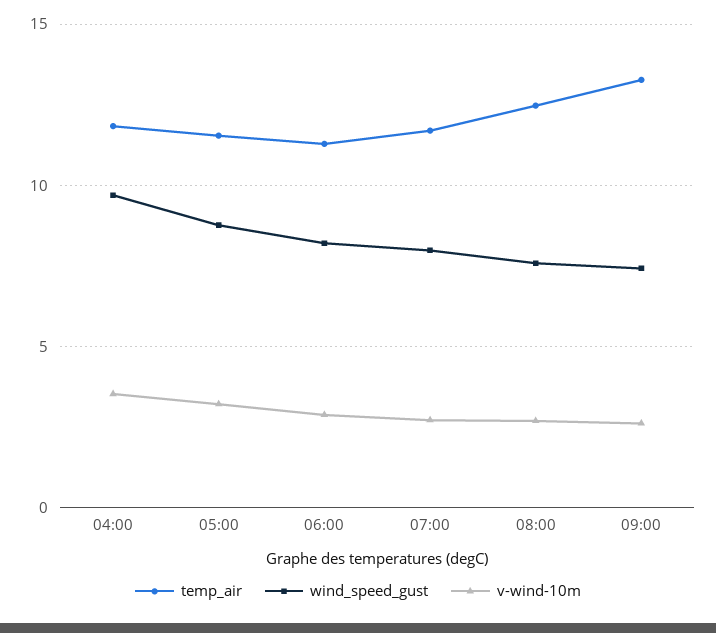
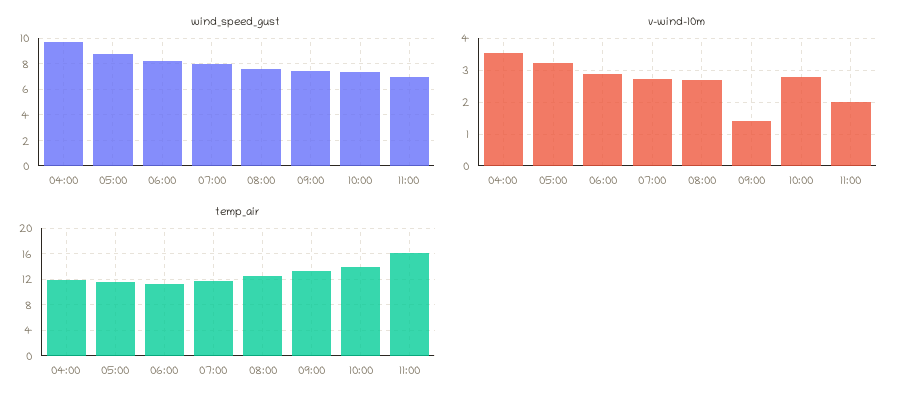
v-wind-10m, 09:00: 2.5 -> 1.4
wind_speed_gust, 10:00: none -> 7.5
wind_speed_gust, 11:00: none -> 7
v-wind-10m, 10:00: none -> 2.8
v-wind-10m, 11:00: none -> 2
temp_air, 10:00: none -> 14
temp_air, 11:00: none -> 16

